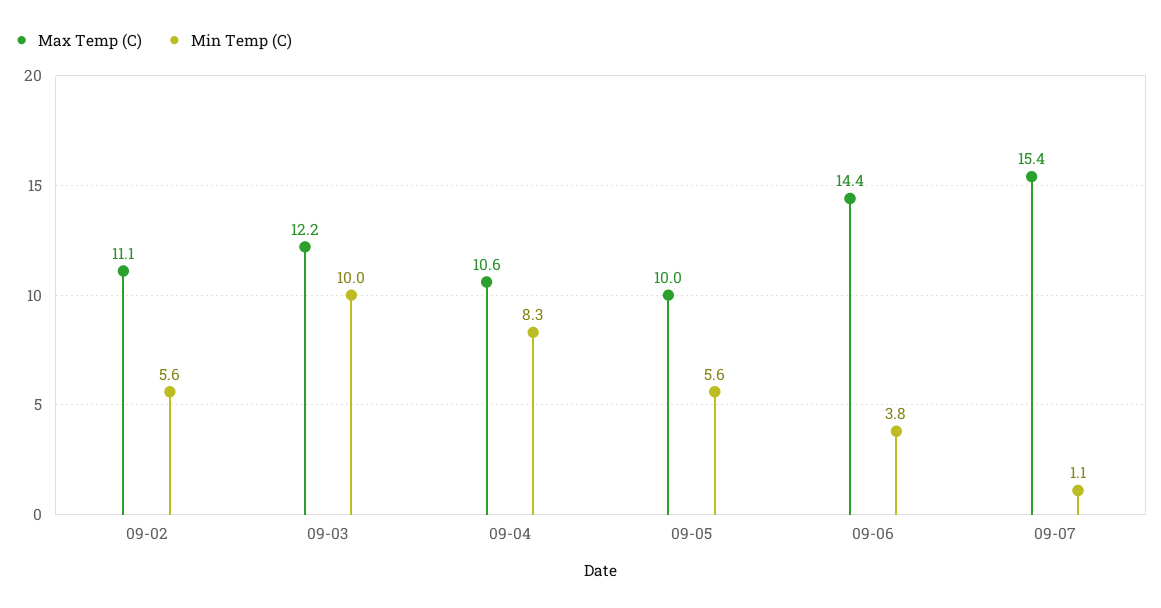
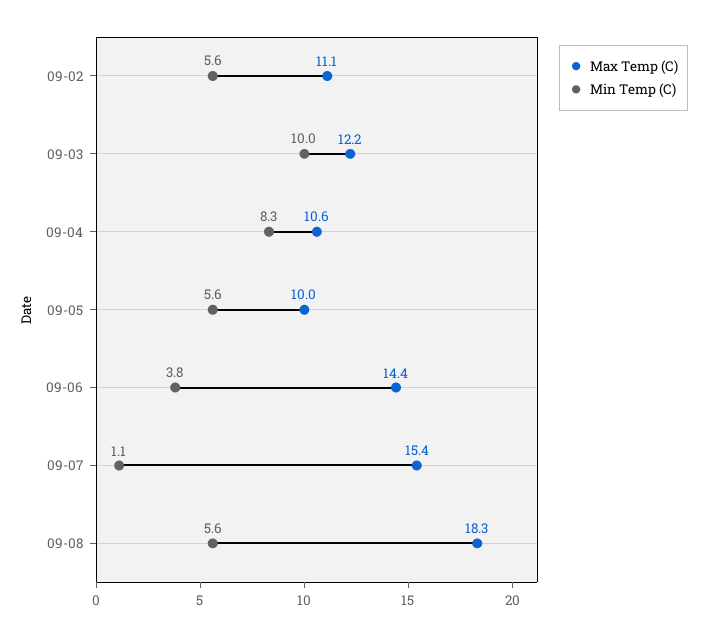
Max Temp (C), 09-08: none -> 18.3
Min Temp (C), 09-08: none -> 5.6

